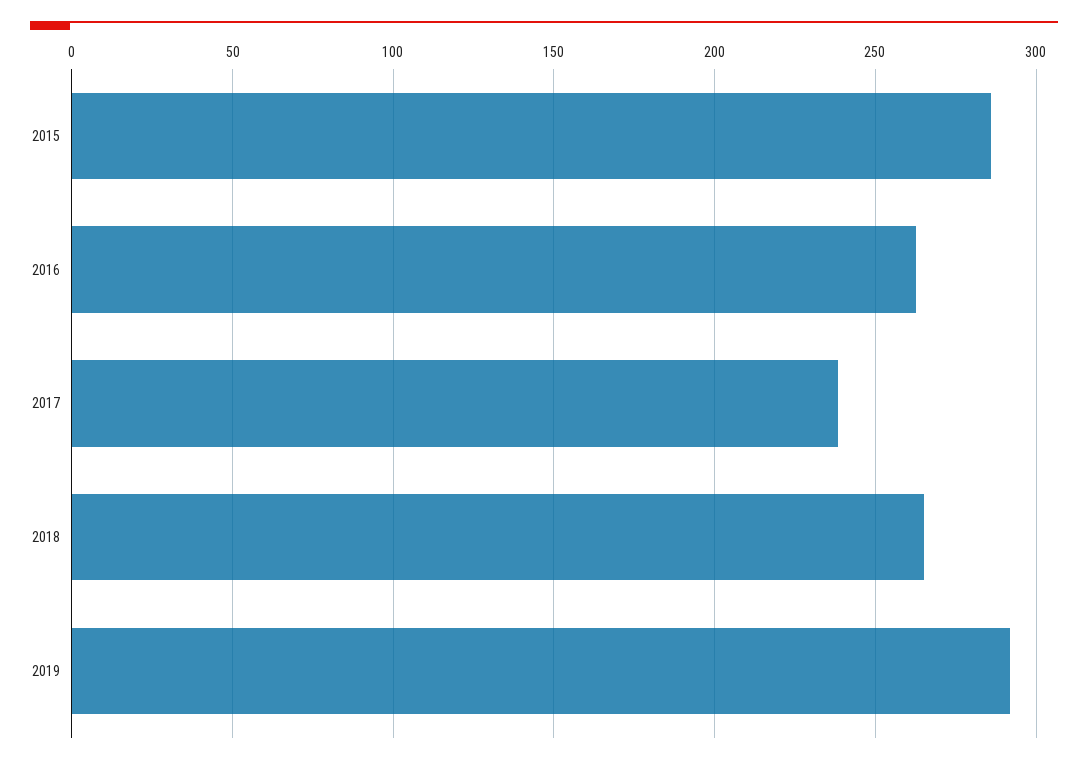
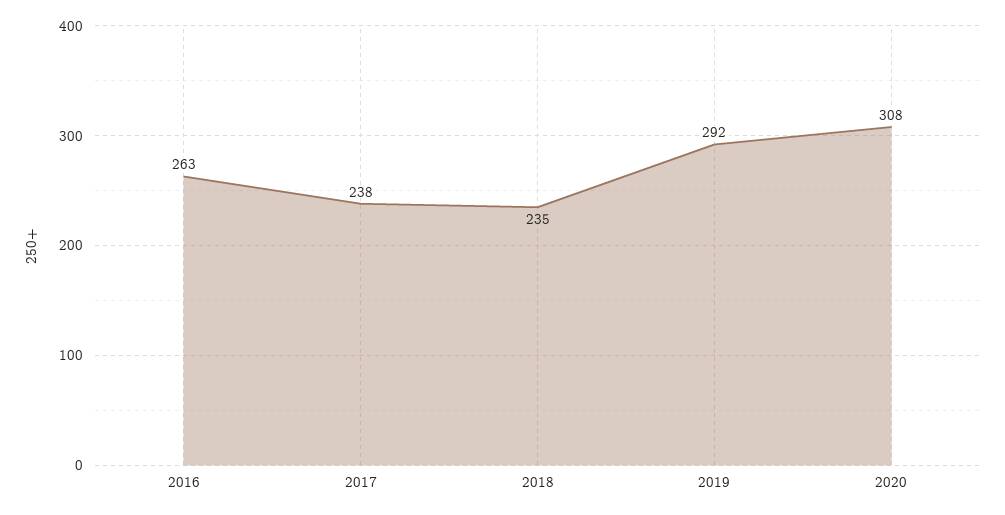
2015: 285 -> none
2018: 265 -> 235
2020: none -> 308

